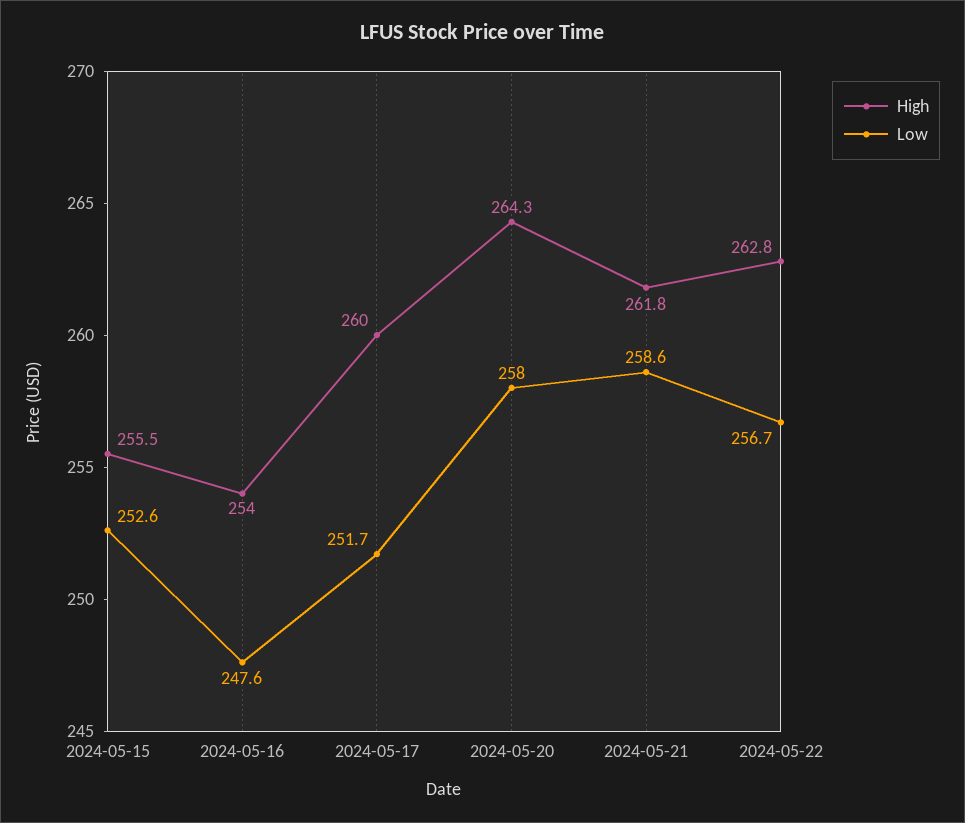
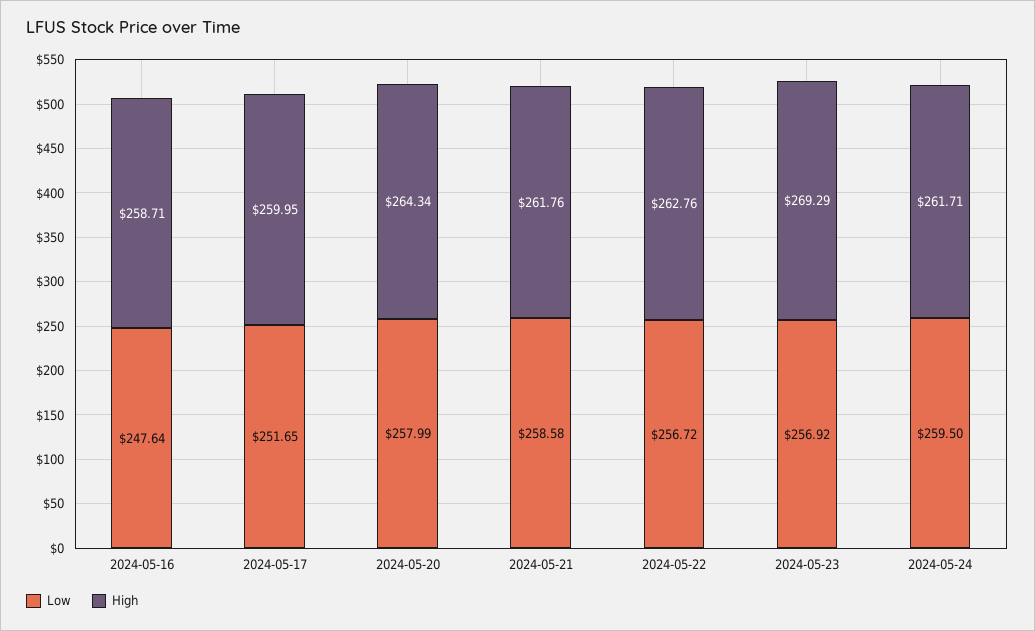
High, 2024-05-15: 255.5 -> none
Low, 2024-05-15: 252.6 -> none
High, 2024-05-16: 254 -> 258.71
Low, 2024-05-23: none -> 256.92
High, 2024-05-23: none -> 269.29
Low, 2024-05-24: none -> 259.5
High, 2024-05-24: none -> 261.71

